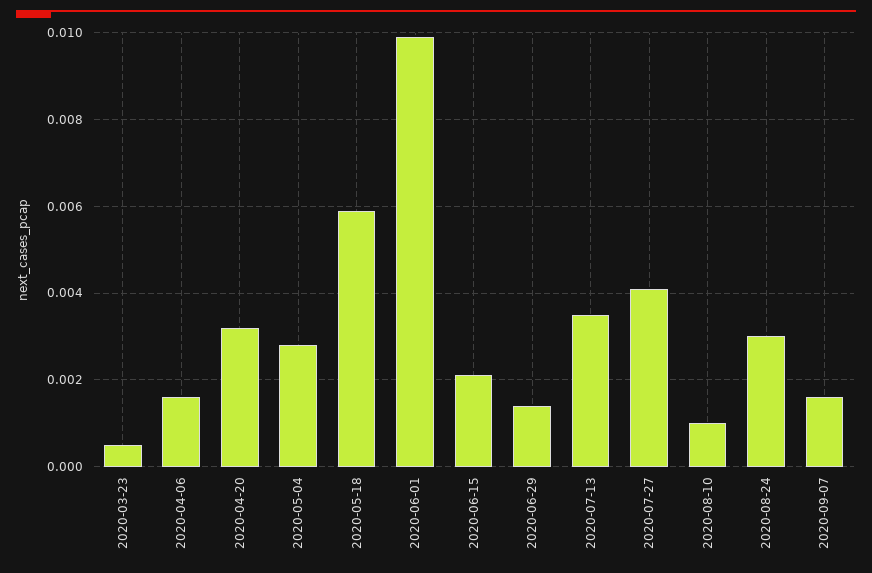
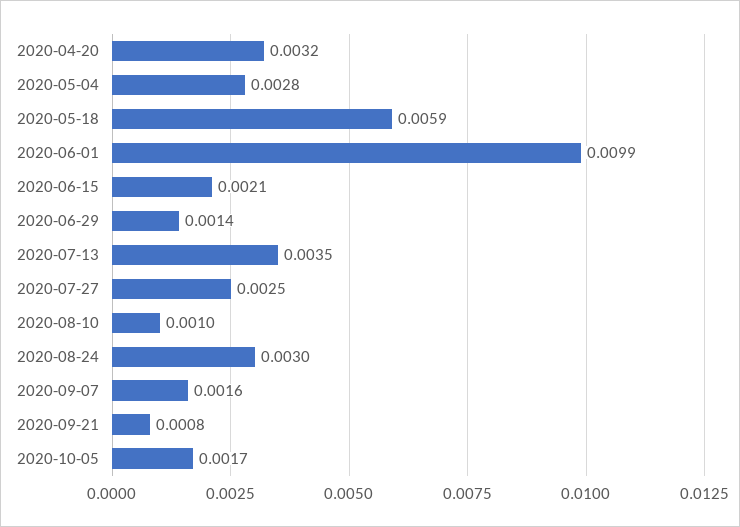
2020-03-23: 0.0005 -> none
2020-04-06: 0.0015 -> none
2020-07-27: 0.004 -> 0.0025
2020-09-21: none -> 0.0008
2020-10-05: none -> 0.0017

